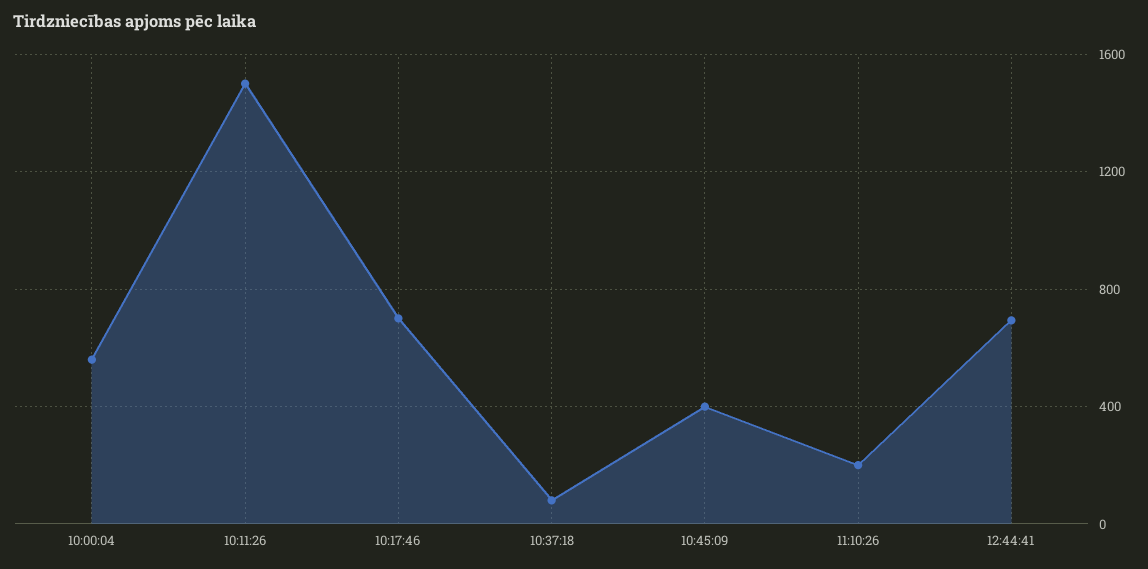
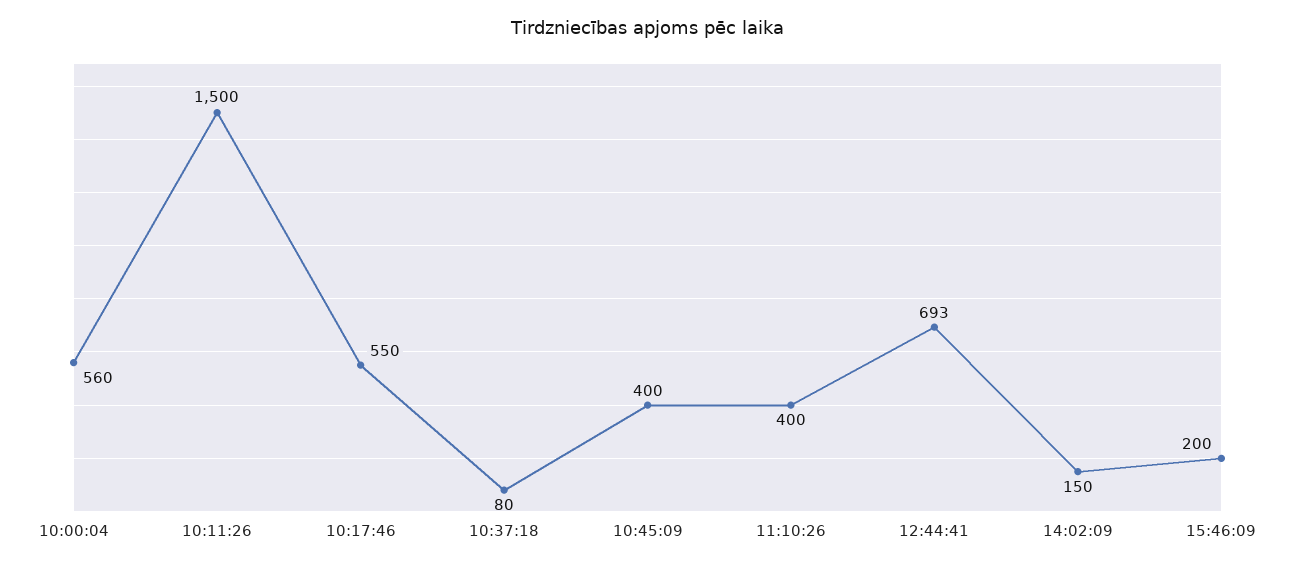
10:17:46: 700 -> 550
11:10:26: 200 -> 400
14:02:09: none -> 150
15:46:09: none -> 200

